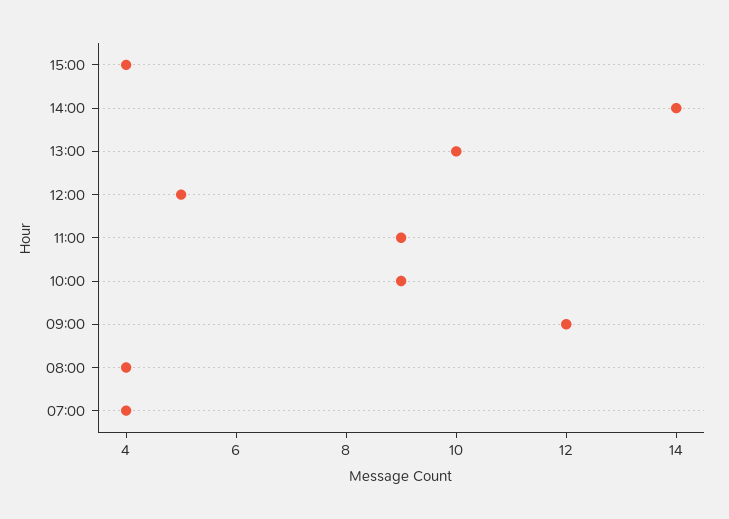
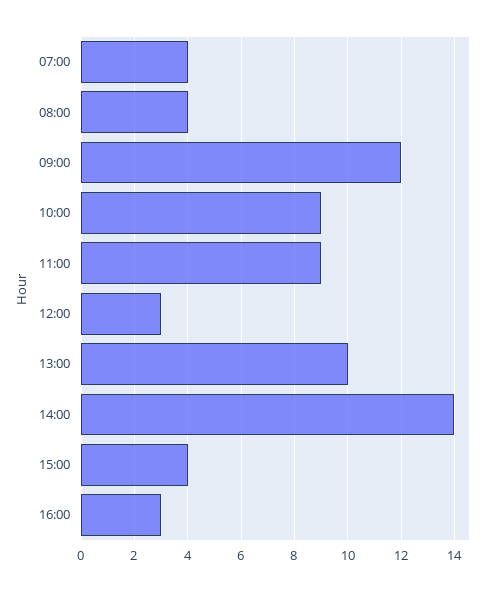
12:00: 5 -> 3
16:00: none -> 3

